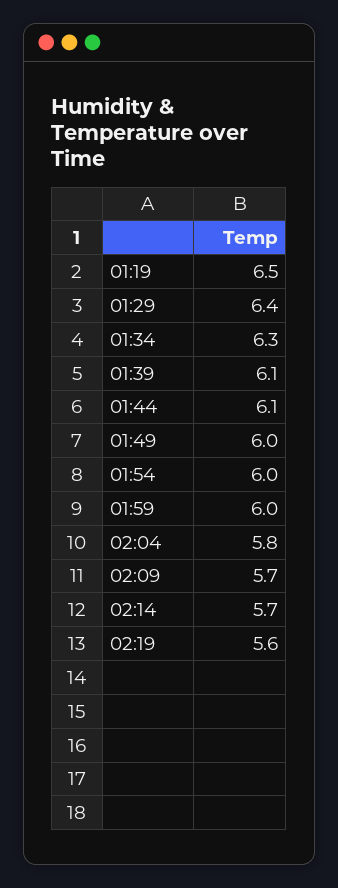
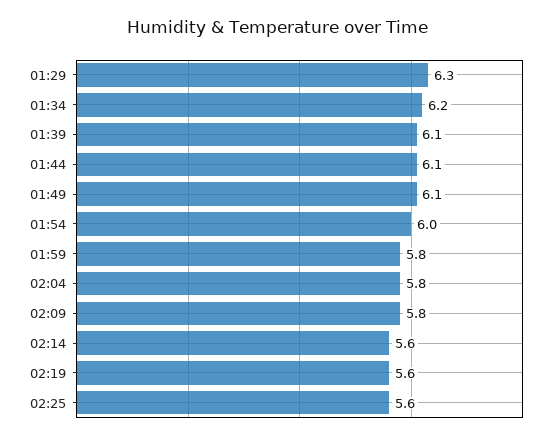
01:19: 6.5 -> none
01:29: 6.4 -> 6.3
01:34: 6.3 -> 6.2
01:49: 6 -> 6.1
01:59: 6 -> 5.8
02:09: 5.7 -> 5.8
02:14: 5.7 -> 5.6
02:25: none -> 5.6

